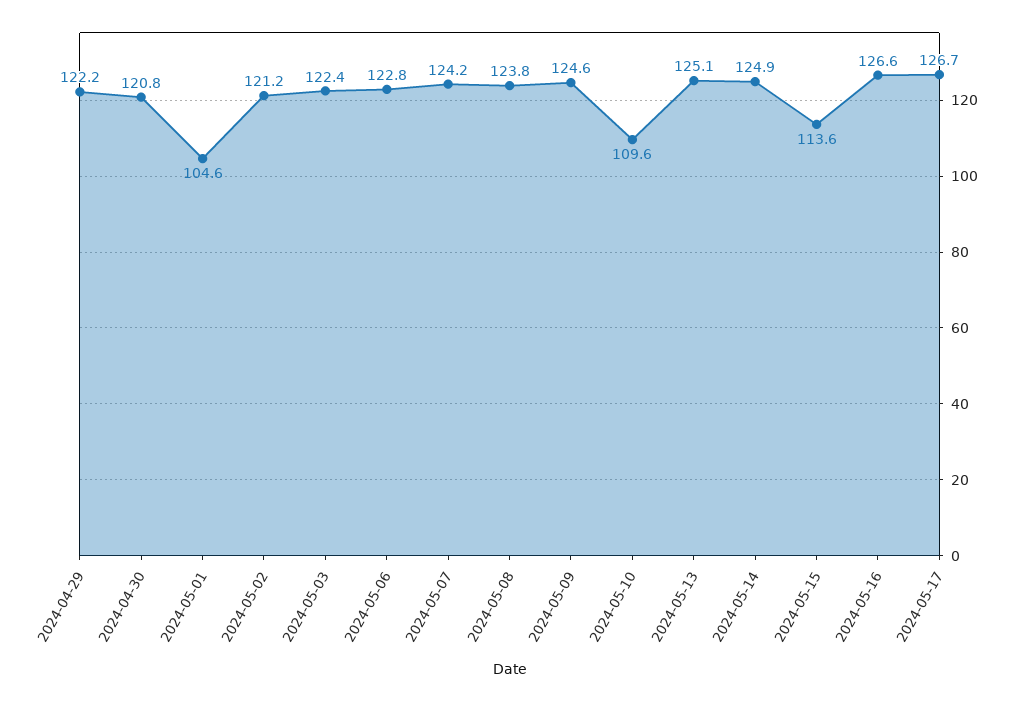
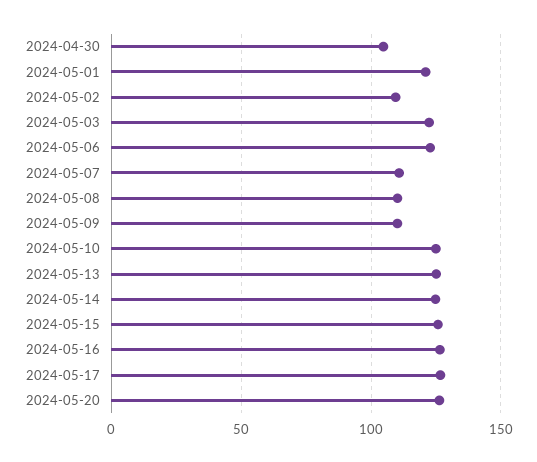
2024-04-29: 122.2 -> none
2024-04-30: 120.8 -> 105
2024-05-01: 104.6 -> 120
2024-05-02: 121.2 -> 110
2024-05-07: 124.2 -> 110
2024-05-08: 123.8 -> 110
2024-05-09: 124.6 -> 110
2024-05-10: 109.6 -> 125
2024-05-15: 113.6 -> 125
2024-05-20: none -> 125

